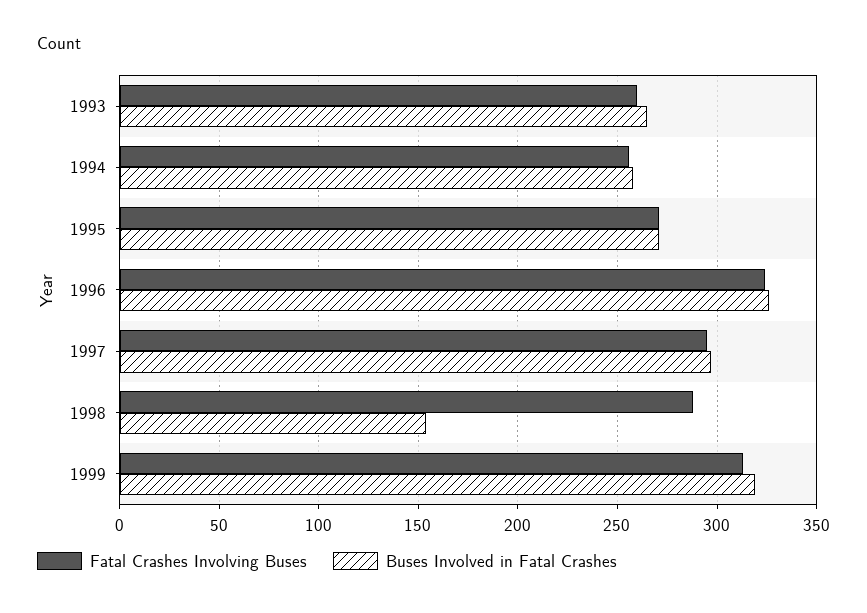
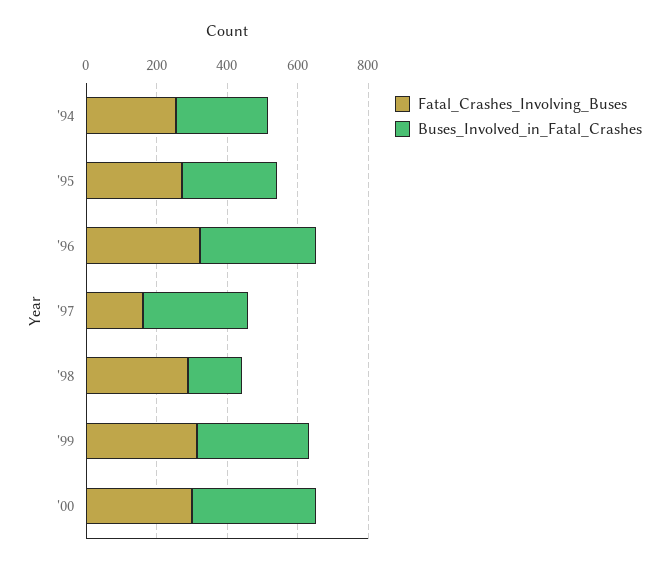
Fatal Crashes Involving Buses, 1993: 260 -> none
Buses Involved in Fatal Crashes, 1993: 265 -> none
Fatal Crashes Involving Buses, 1997: 295 -> 150
Fatal Crashes Involving Buses, '00: none -> 300
Buses Involved in Fatal Crashes, '00: none -> 350

